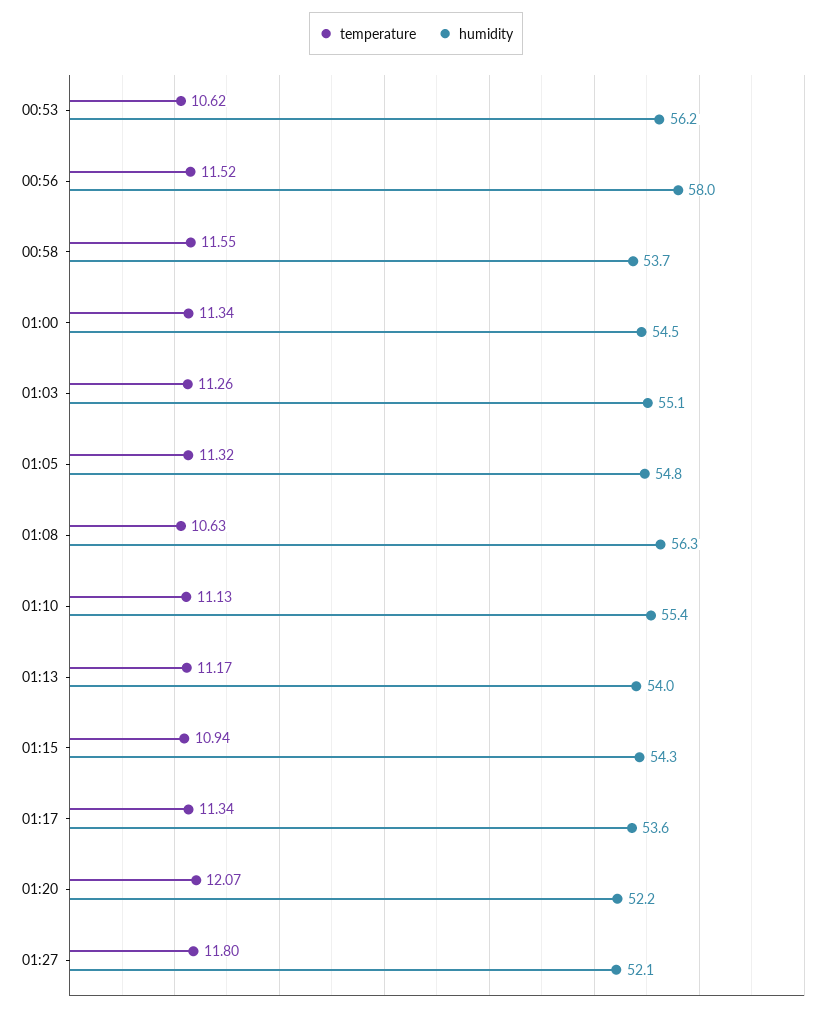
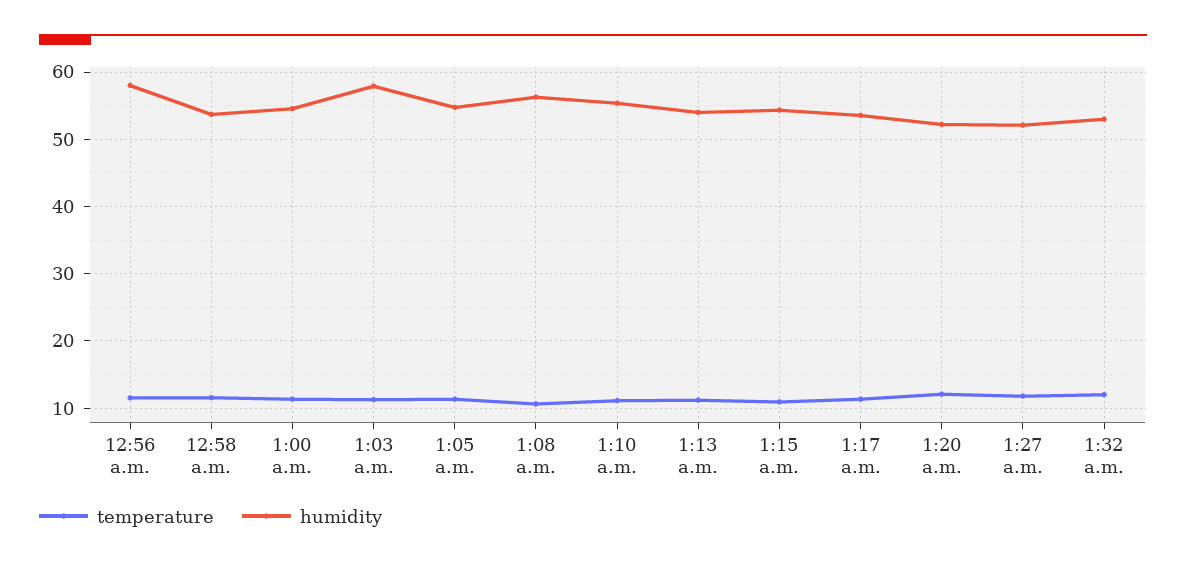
temperature, 00:53: 10.62 -> none
humidity, 00:53: 56.2 -> none
humidity, 01:03: 55.1 -> 58
temperature, 1:32 a.m.: none -> 12
humidity, 1:32 a.m.: none -> 53

